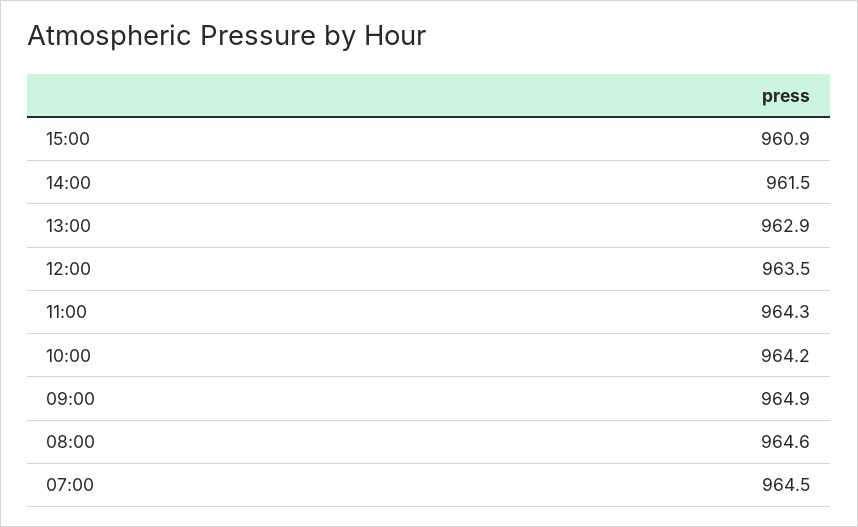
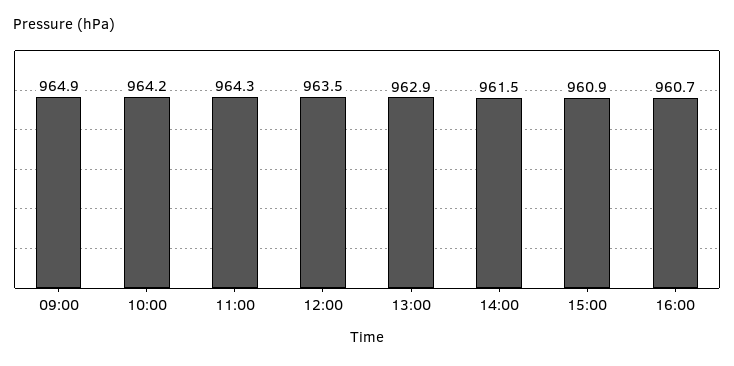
08:00: 964.6 -> none
07:00: 964.5 -> none
16:00: none -> 960.7

